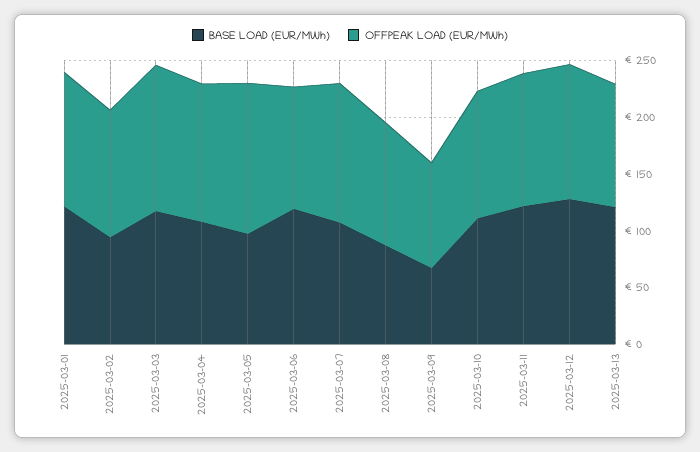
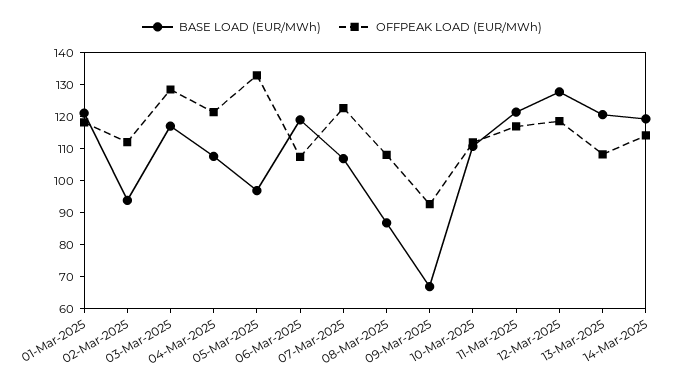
BASE LOAD (EUR/MWh), 14-Mar-2025: none -> 120
OFFPEAK LOAD (EUR/MWh), 14-Mar-2025: none -> 115

